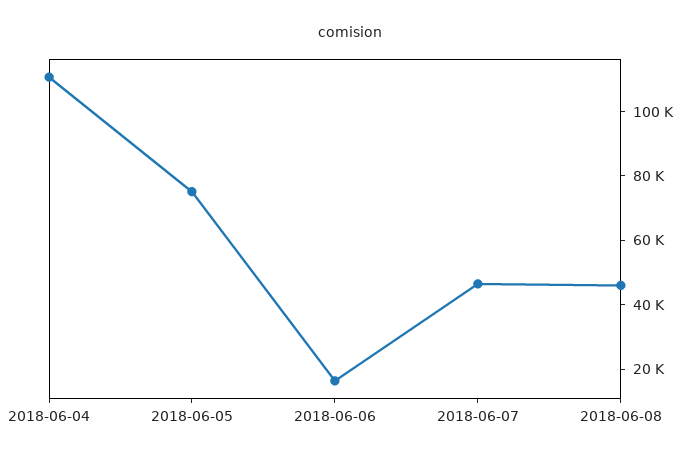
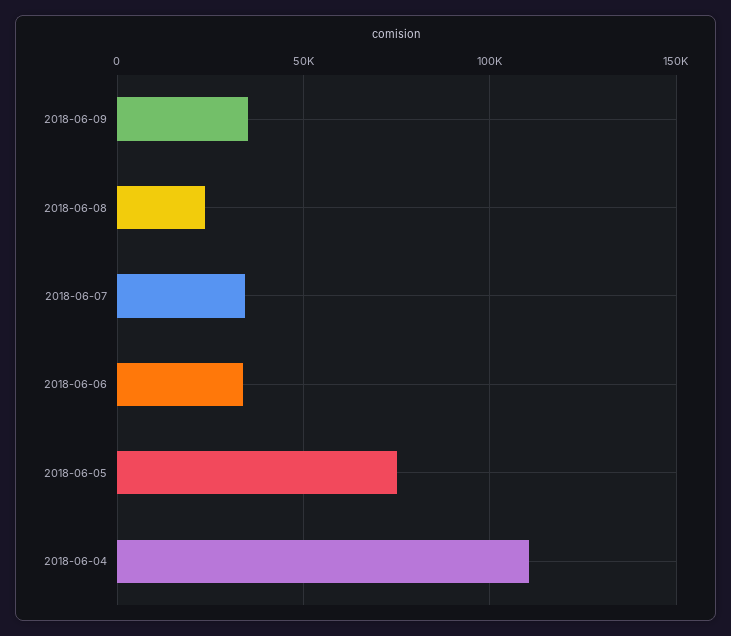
2018-06-06: 15000 -> 35000
2018-06-07: 45000 -> 35000
2018-06-08: 45000 -> 25000
2018-06-09: none -> 35000

